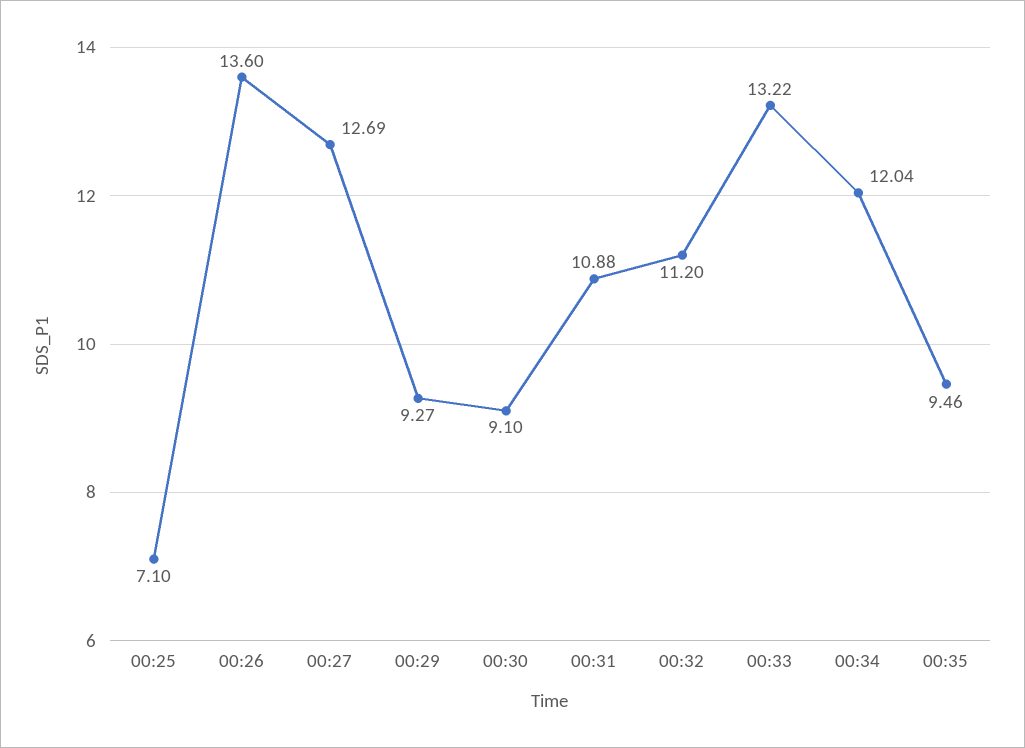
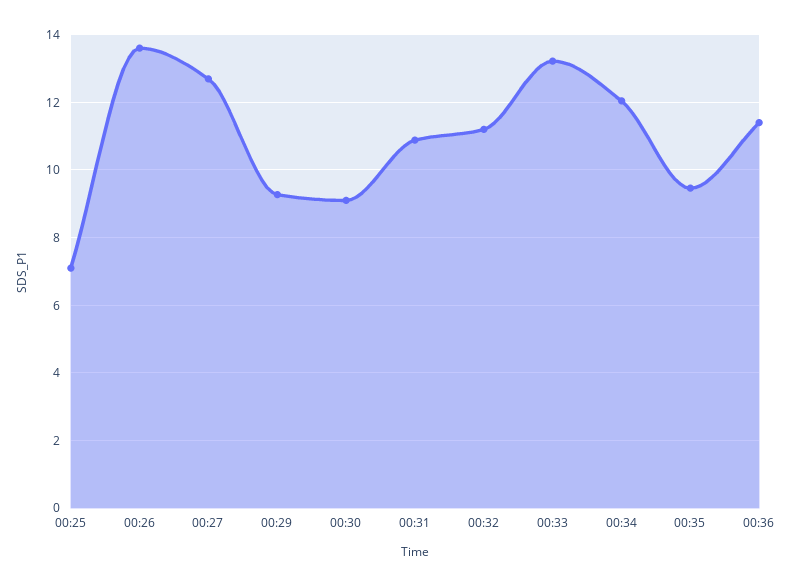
00:36: none -> 11.4

